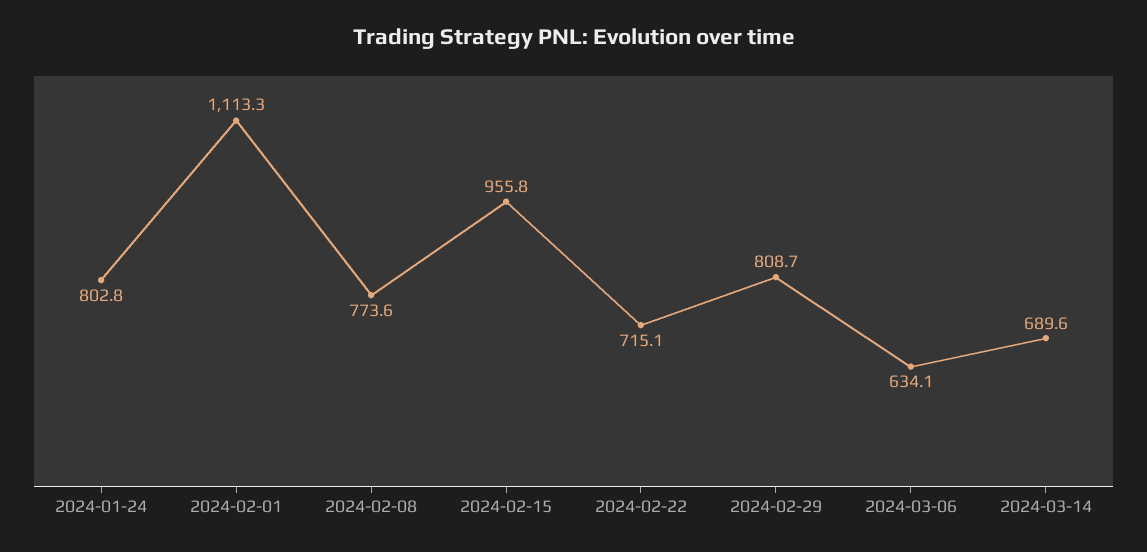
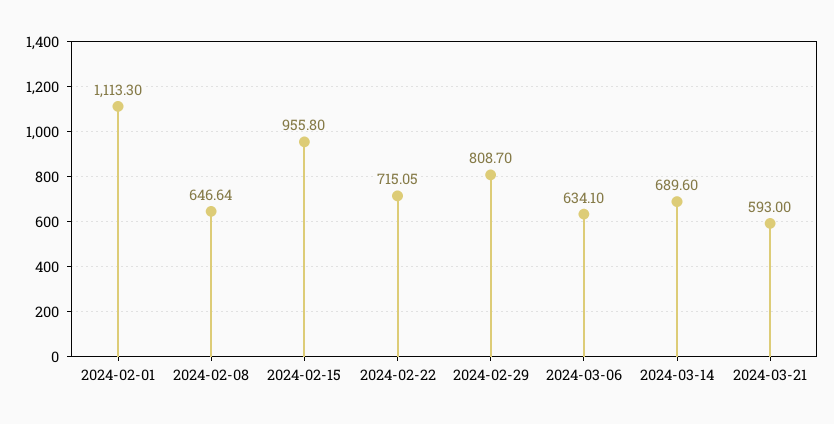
2024-01-24: 802.8 -> none
2024-02-08: 773.6 -> 646.64
2024-03-21: none -> 593

